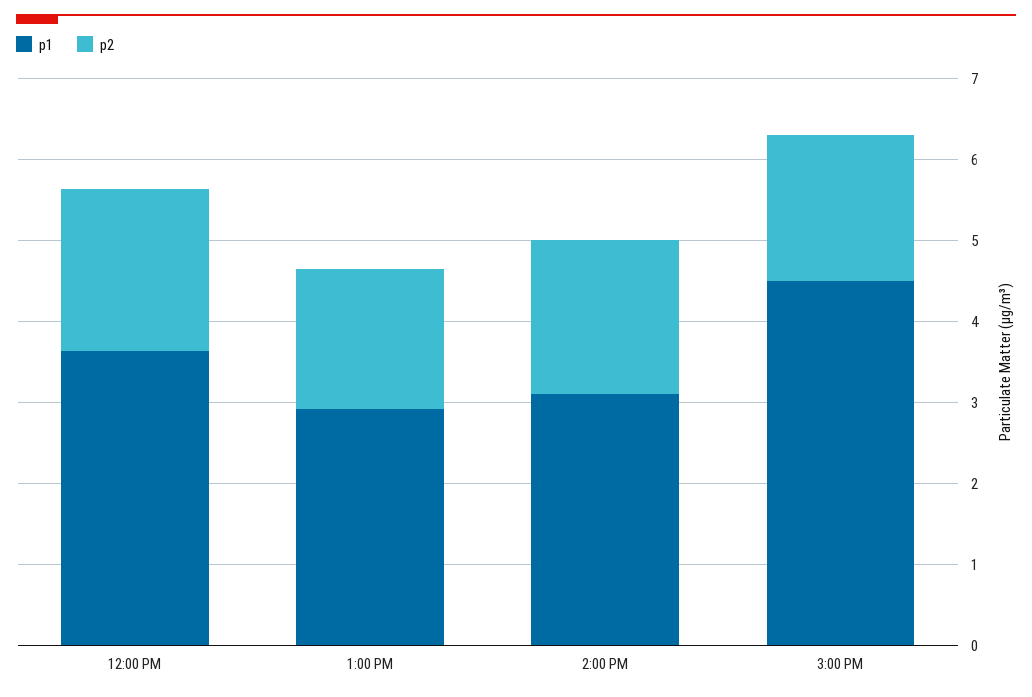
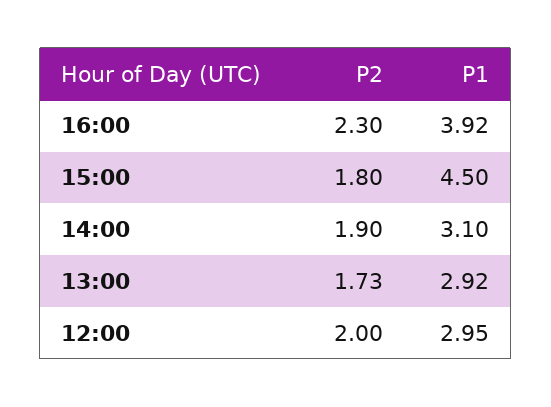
p1, 12:00 PM: 3.6 -> 2.95
p2, 16:00: none -> 2.3
p1, 16:00: none -> 3.92

